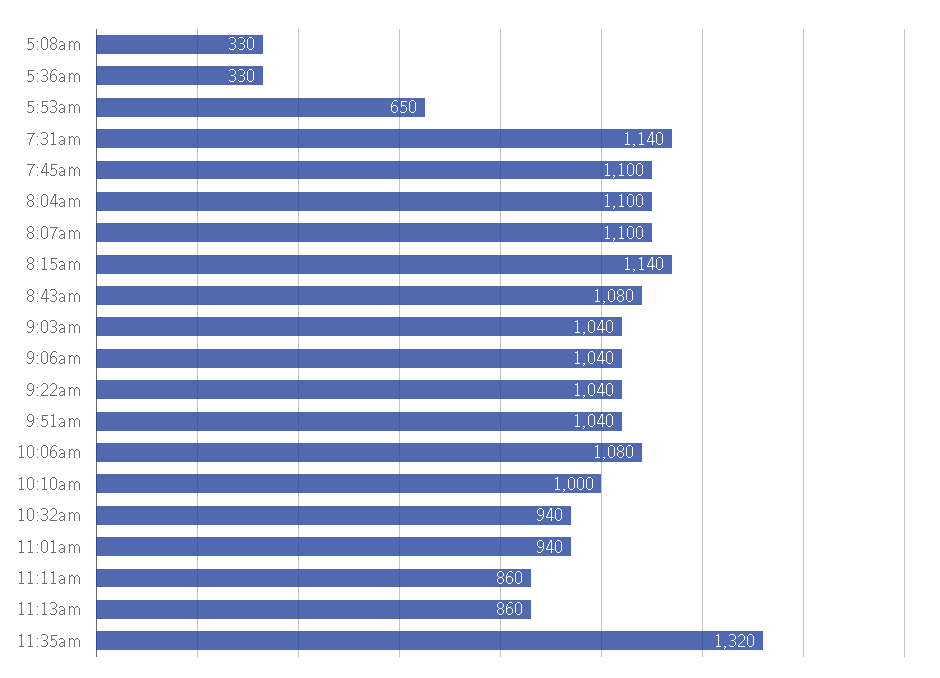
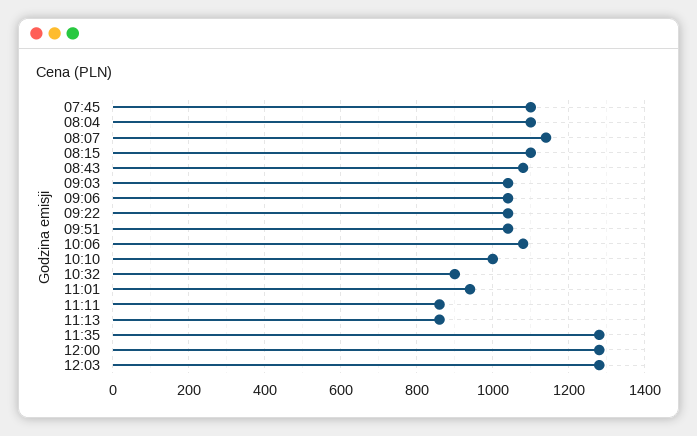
5:08am: 330 -> none
5:36am: 330 -> none
5:53am: 650 -> none
7:31am: 1140 -> none
8:07am: 1100 -> 1140
8:15am: 1140 -> 1100
10:32am: 940 -> 900
11:35am: 1320 -> 1280
12:00: none -> 1280
12:03: none -> 1280

